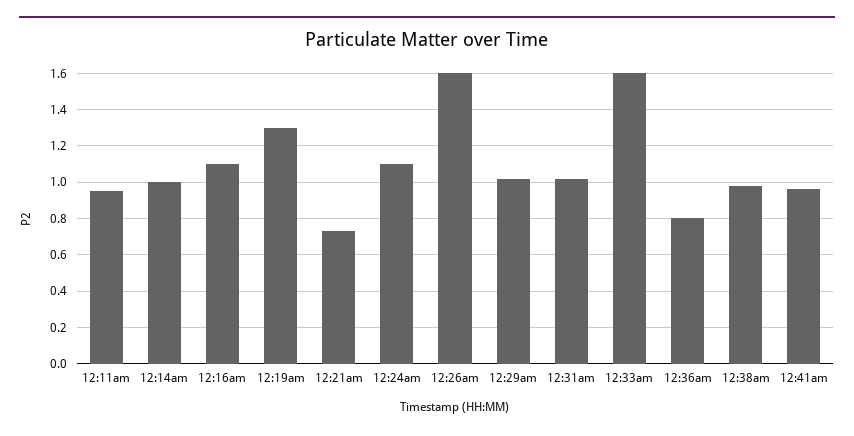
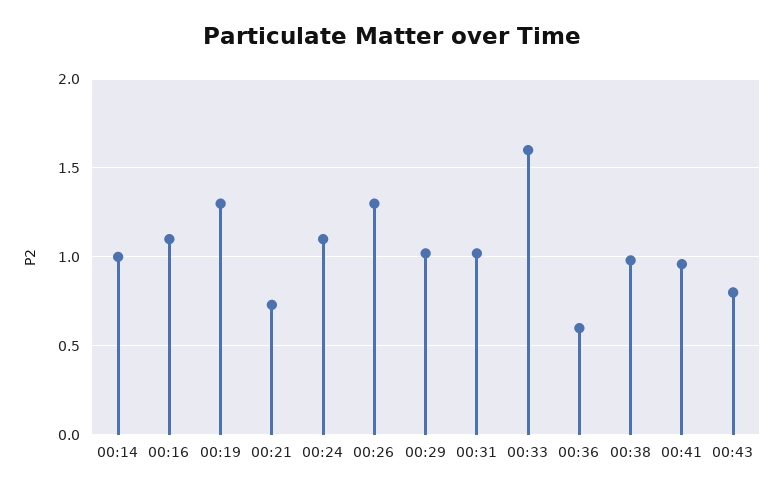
12:11am: 0.95 -> none
12:26am: 1.6 -> 1.3
12:36am: 0.8 -> 0.6
00:43: none -> 0.8

